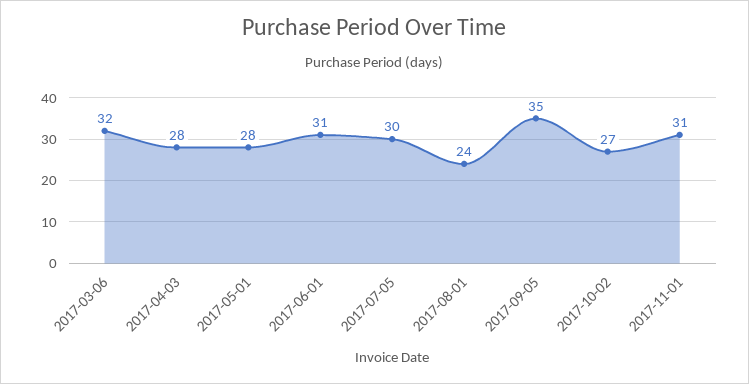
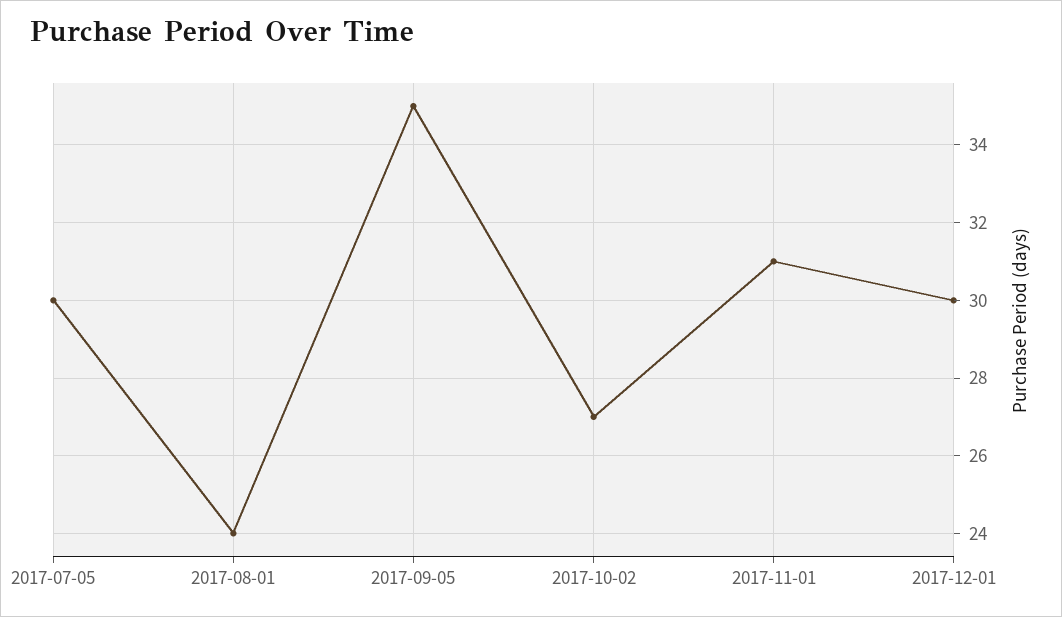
2017-03-06: 32 -> none
2017-04-03: 28 -> none
2017-05-01: 28 -> none
2017-06-01: 31 -> none
2017-12-01: none -> 30

